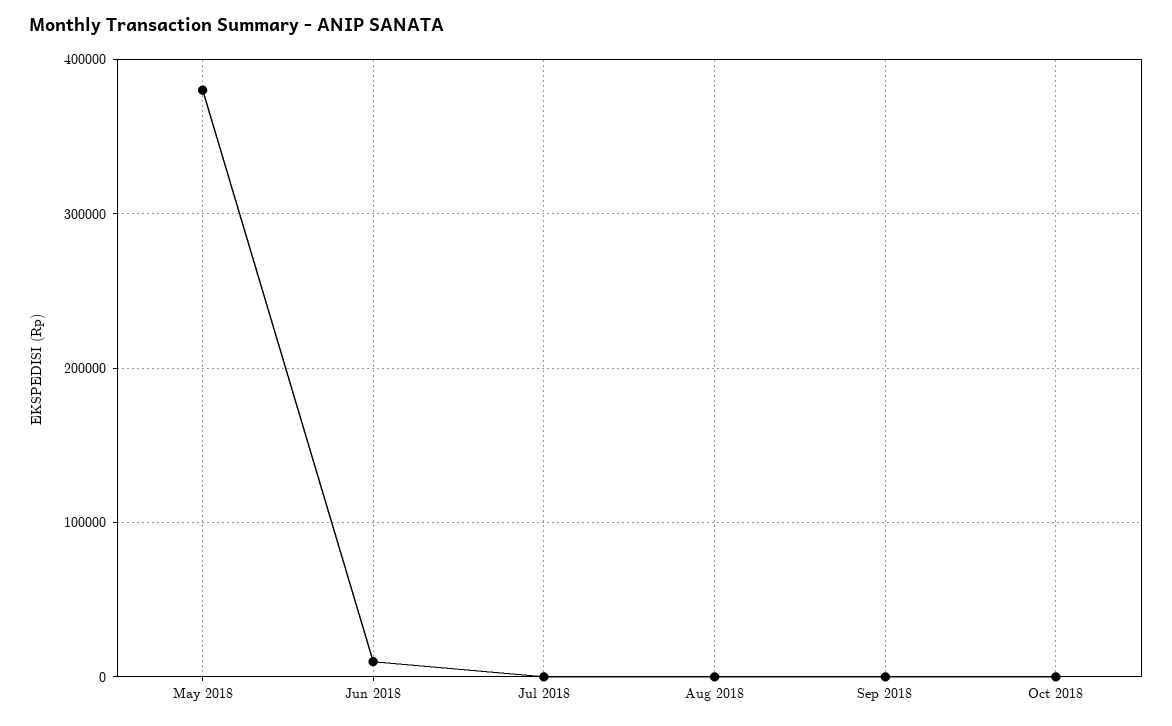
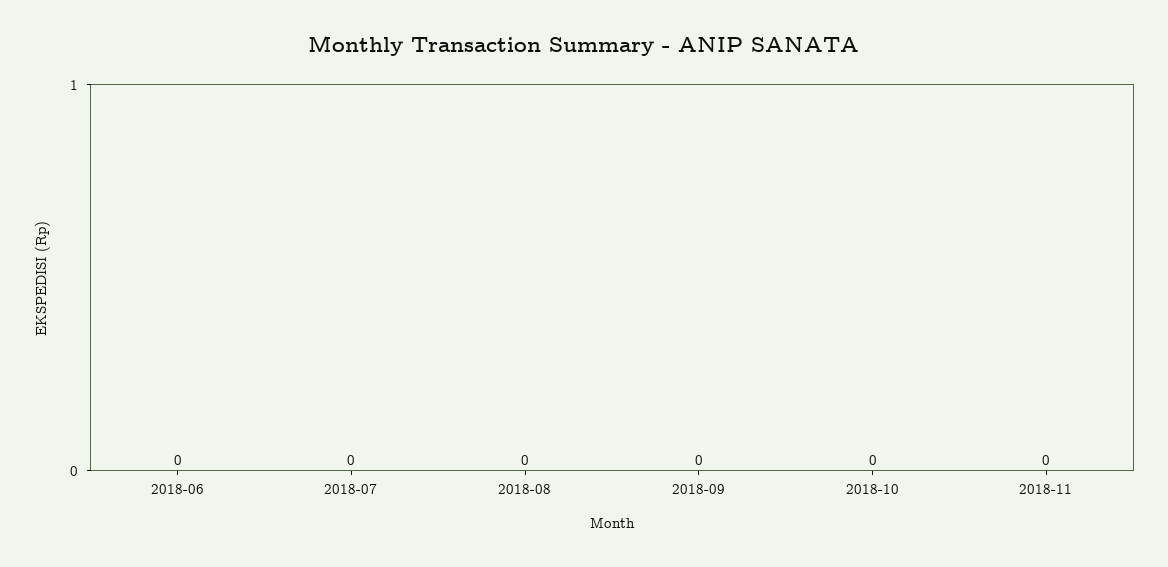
May 2018: 380000 -> none
Jun 2018: 10000 -> 0
2018-11: none -> 0

